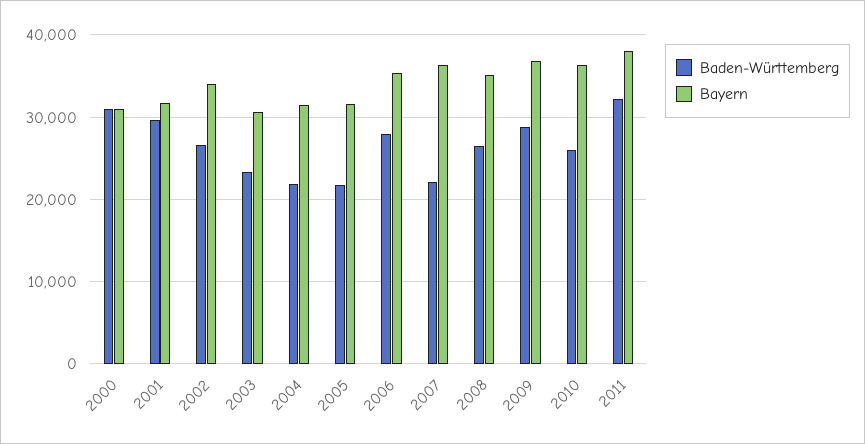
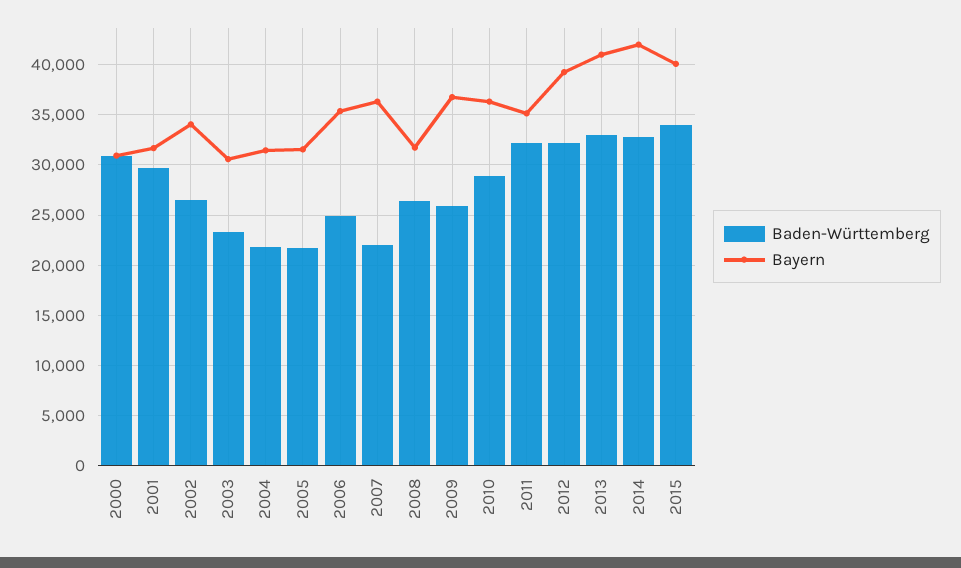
Baden-Württemberg, 2006: 28000 -> 25000
Bayern, 2008: 35000 -> 32000
Baden-Württemberg, 2009: 29000 -> 26000
Baden-Württemberg, 2010: 26000 -> 29000
Bayern, 2011: 38000 -> 35000
Baden-Württemberg, 2012: none -> 32000
Bayern, 2012: none -> 39000
Baden-Württemberg, 2013: none -> 33000
Bayern, 2013: none -> 41000
Baden-Württemberg, 2014: none -> 33000
Bayern, 2014: none -> 42000
Baden-Württemberg, 2015: none -> 34000
Bayern, 2015: none -> 40000

